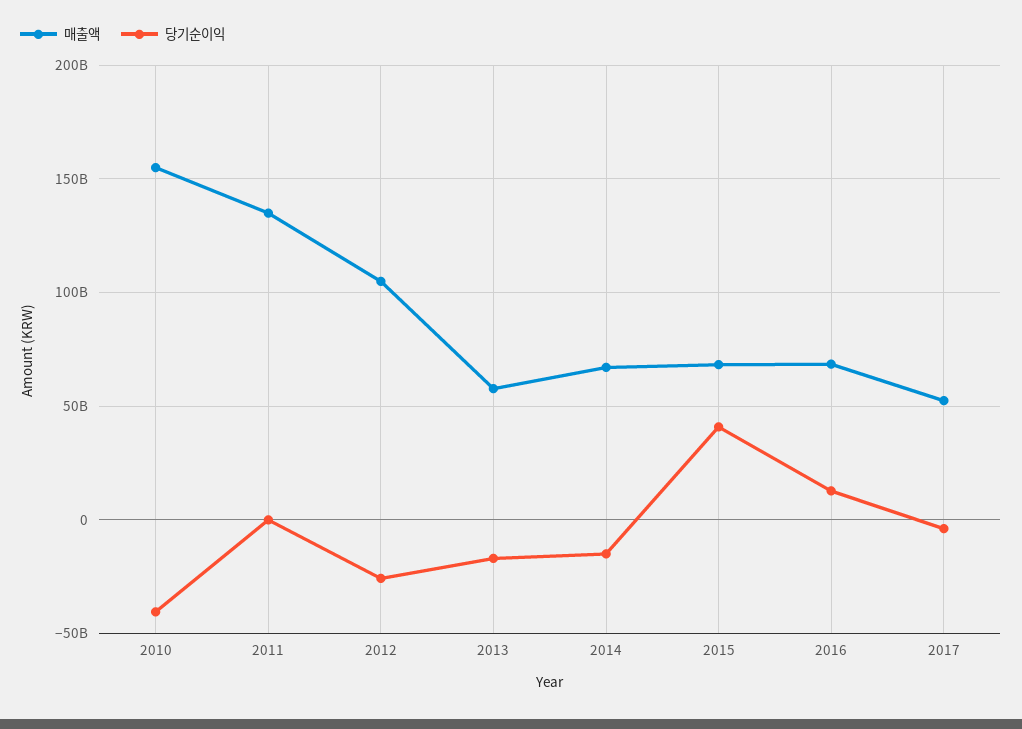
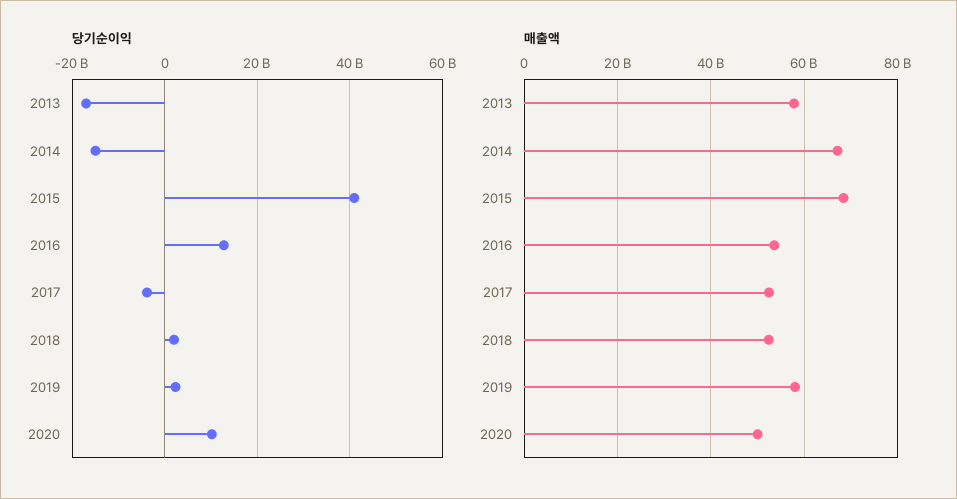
매출액, 2010: 155000000000 -> none
당기순이익, 2010: -40000000000 -> none
매출액, 2011: 135000000000 -> none
당기순이익, 2011: 0 -> none
매출액, 2012: 105000000000 -> none
당기순이익, 2012: -25000000000 -> none
매출액, 2016: 70000000000 -> 54000000000
당기순이익, 2018: none -> 2000000000
당기순이익, 2019: none -> 2000000000
당기순이익, 2020: none -> 10000000000
매출액, 2018: none -> 52000000000
매출액, 2019: none -> 58000000000
매출액, 2020: none -> 50000000000

